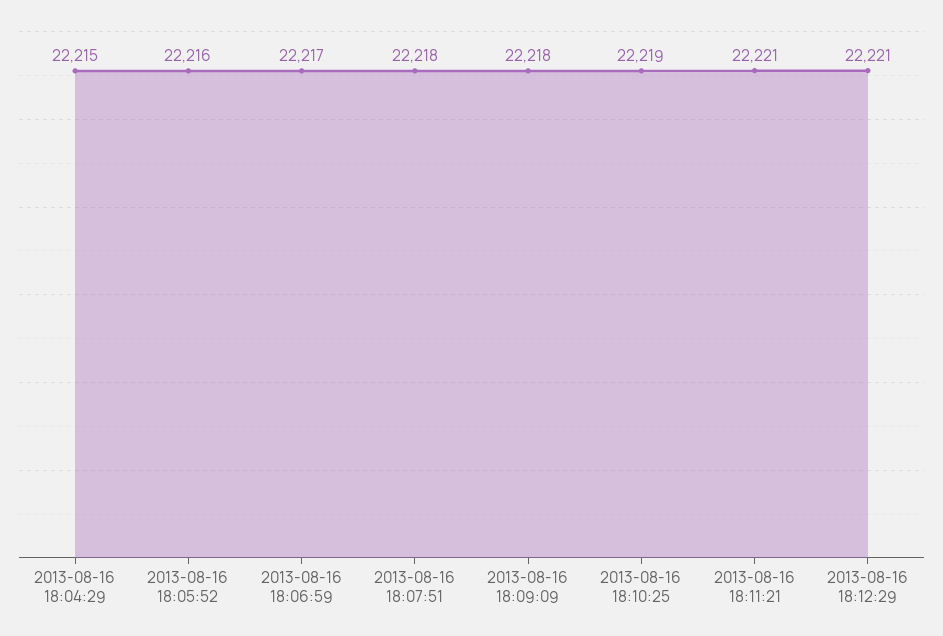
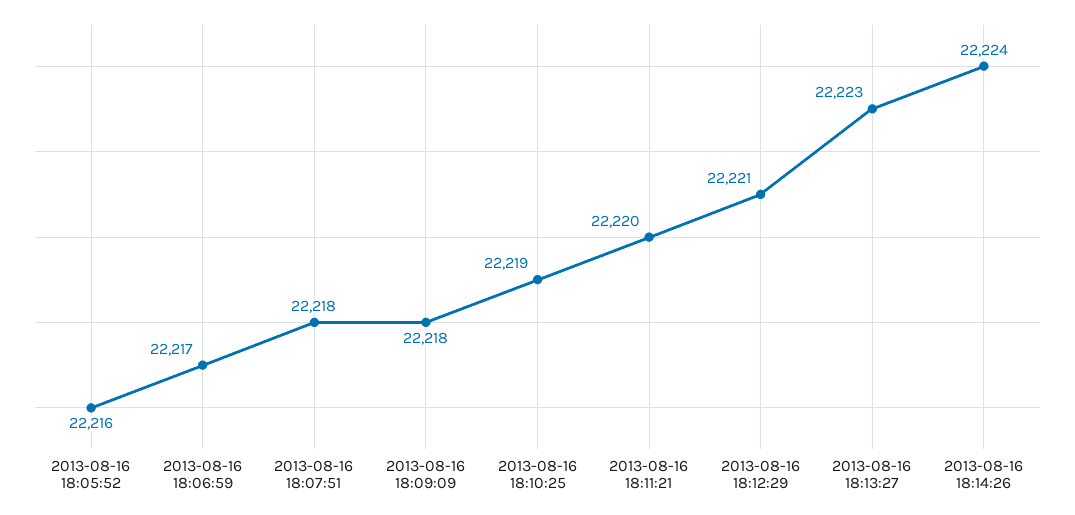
2013-08-16 18:04:29: 22215 -> none
2013-08-16 18:11:21: 22221 -> 22220
2013-08-16 18:13:27: none -> 22223
2013-08-16 18:14:26: none -> 22224

